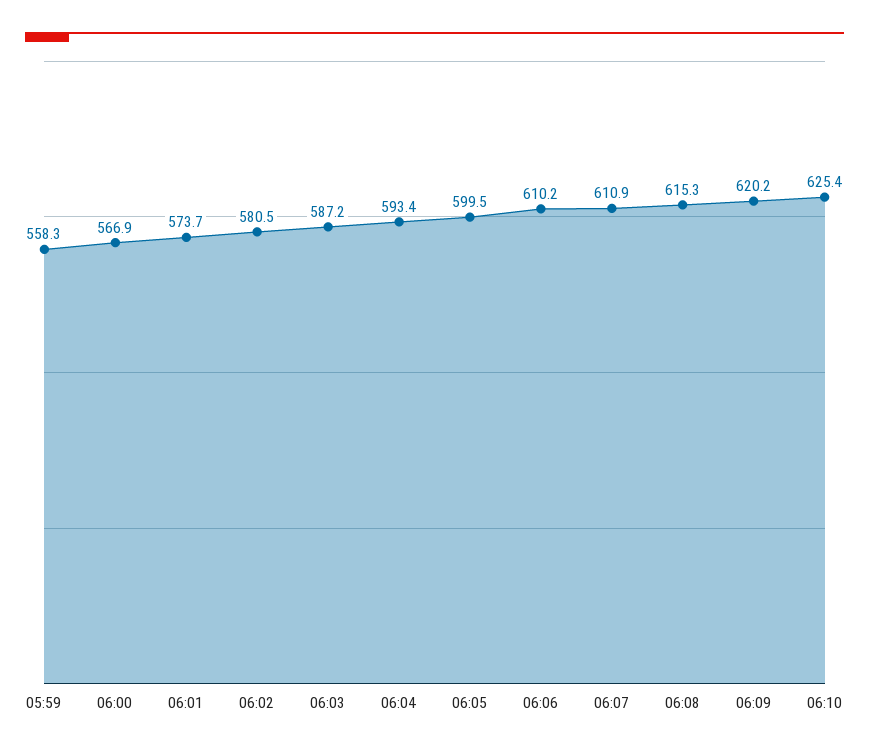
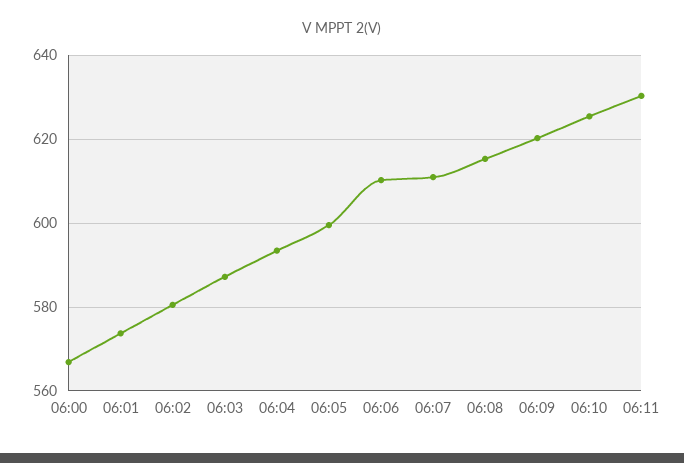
05:59: 558.3 -> none
06:11: none -> 630

